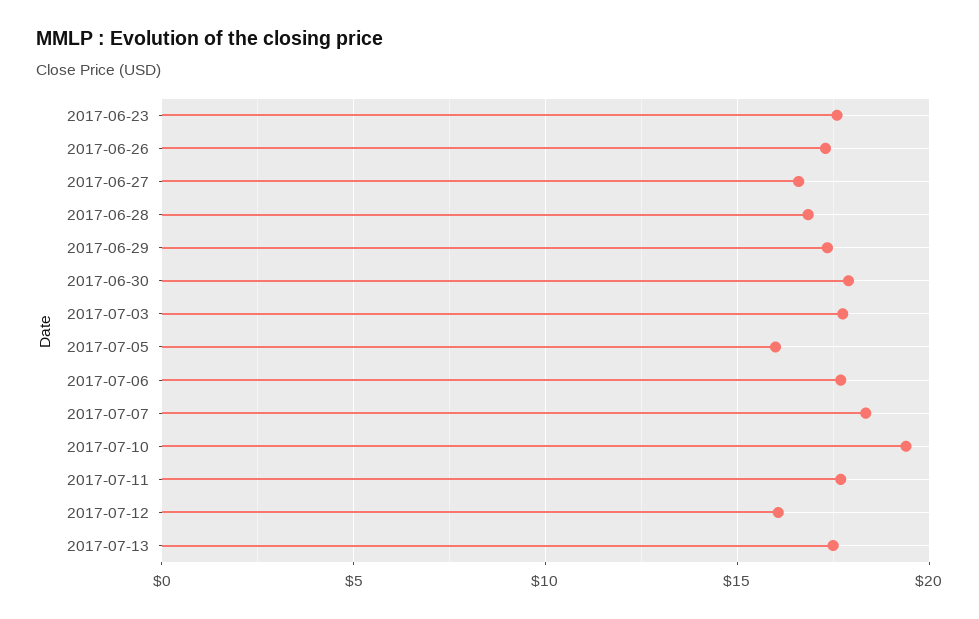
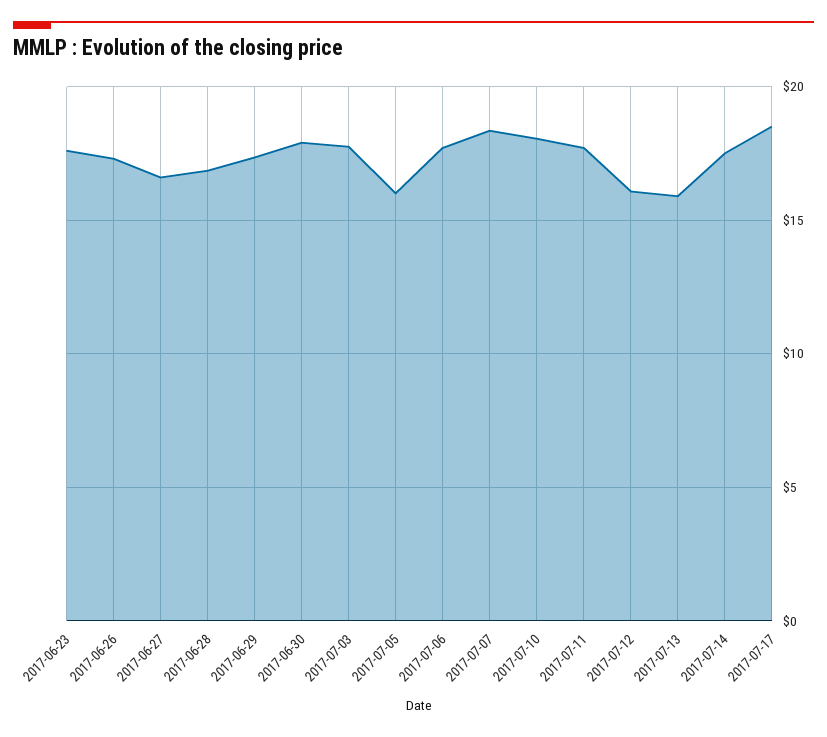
2017-07-10: 19.5 -> 18
2017-07-13: 17.5 -> 16
2017-07-14: none -> 17.5
2017-07-17: none -> 18.5

